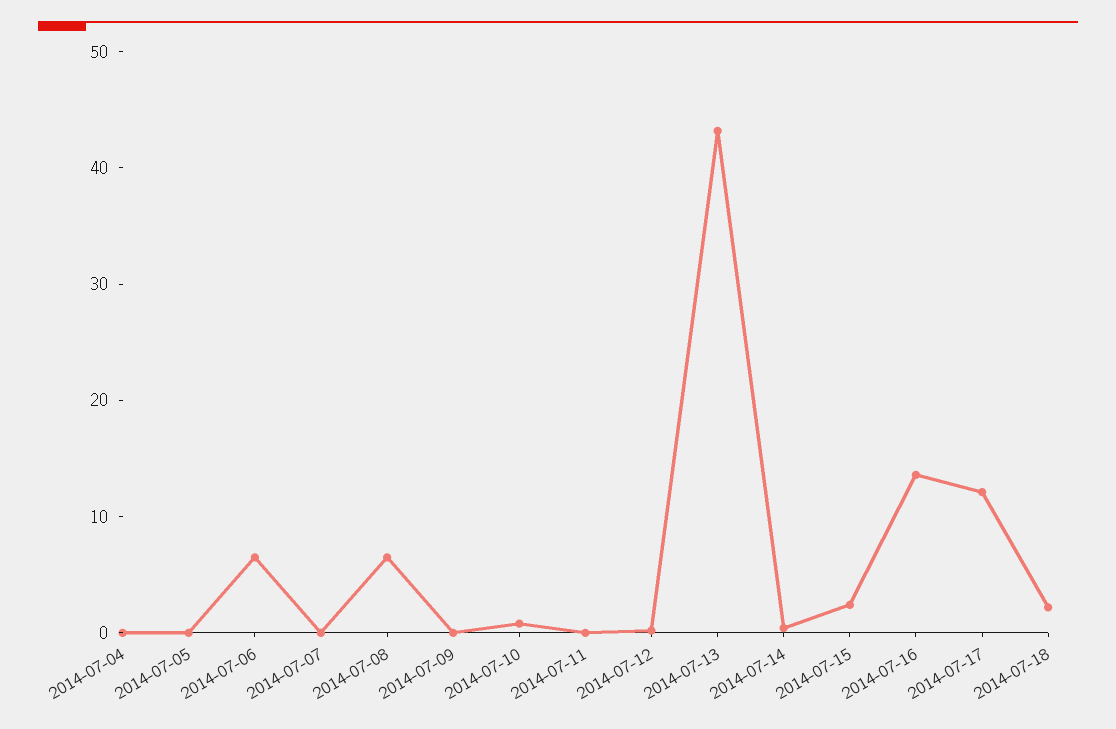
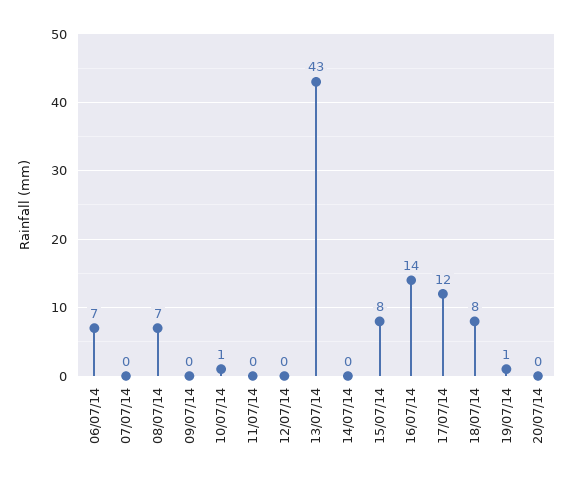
2014-07-04: 0 -> none
2014-07-05: 0 -> none
2014-07-15: 2 -> 8
2014-07-18: 2 -> 8
19/07/14: none -> 1
20/07/14: none -> 0

